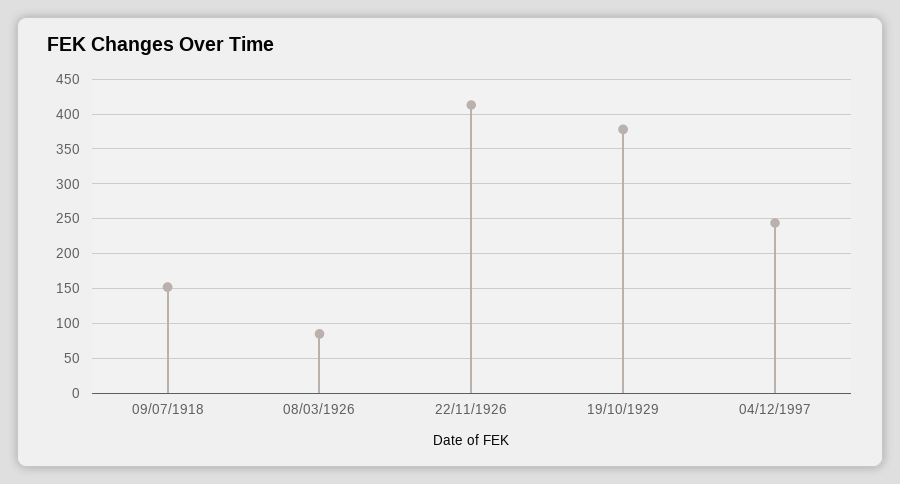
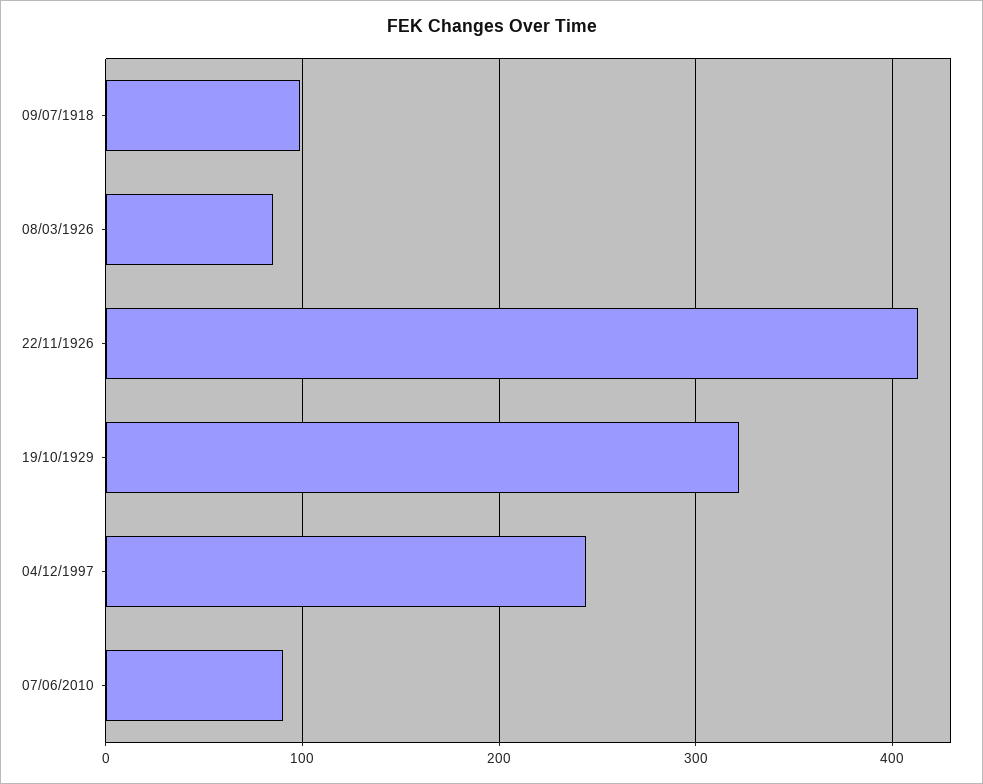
09/07/1918: 150 -> 100
19/10/1929: 380 -> 320
07/06/2010: none -> 90

